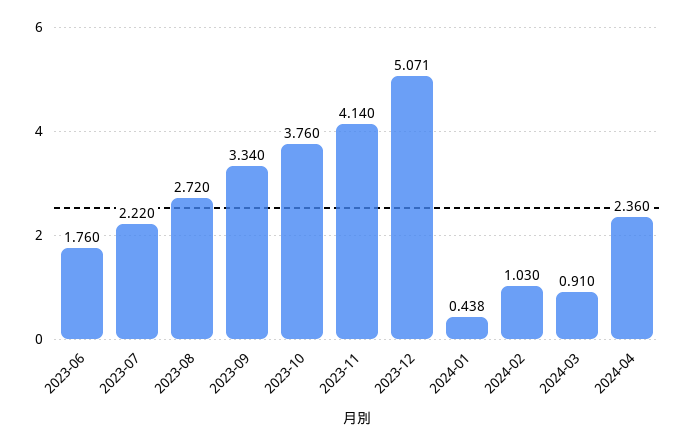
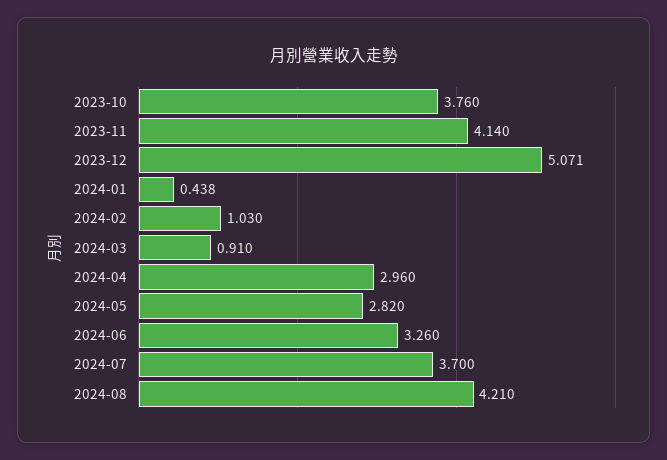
2023-06: 1.76 -> none
2023-07: 2.22 -> none
2023-08: 2.72 -> none
2023-09: 3.34 -> none
2024-04: 2.36 -> 2.96
2024-05: none -> 2.82
2024-06: none -> 3.26
2024-07: none -> 3.7
2024-08: none -> 4.21

